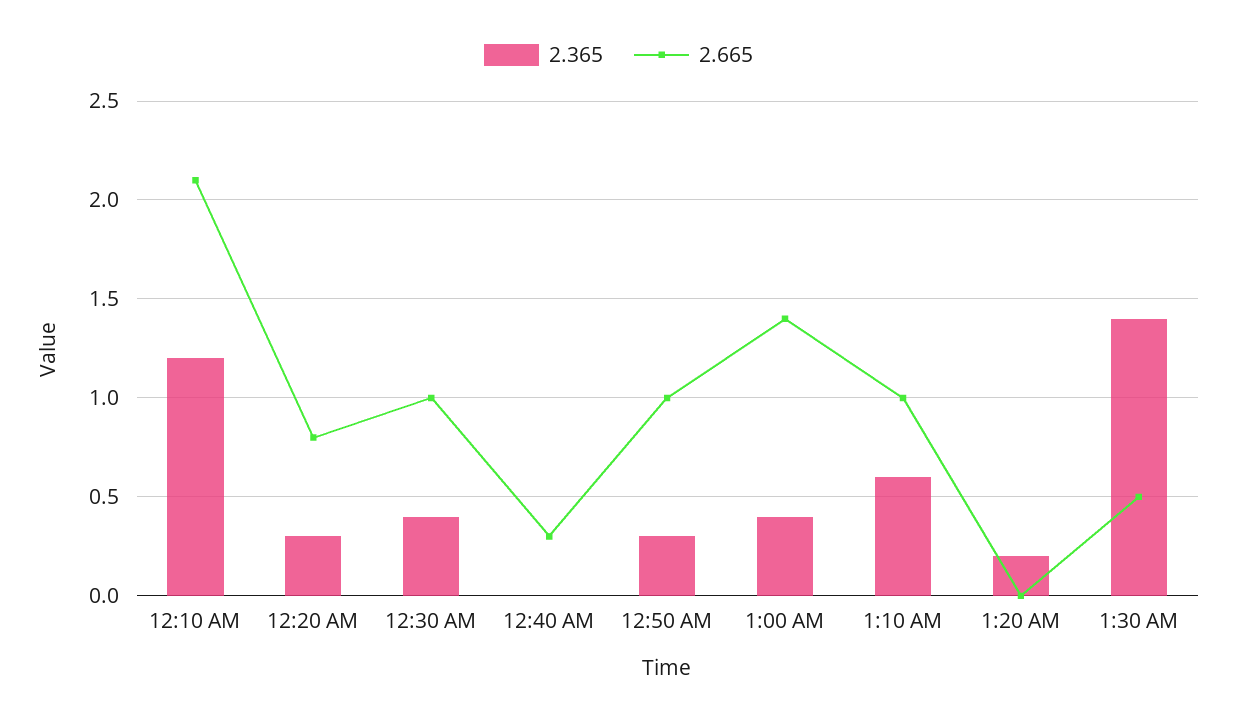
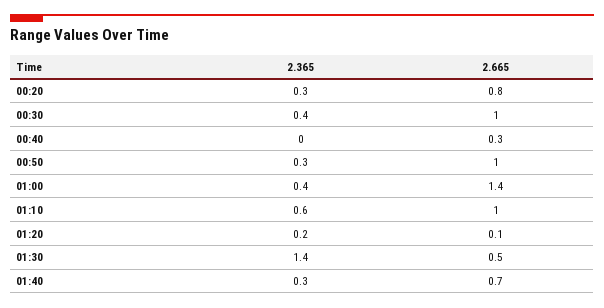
2.365, 12:10 AM: 1.2 -> none
2.665, 12:10 AM: 2.1 -> none
2.665, 1:20 AM: 0 -> 0.1
2.365, 01:40: none -> 0.3
2.665, 01:40: none -> 0.7

